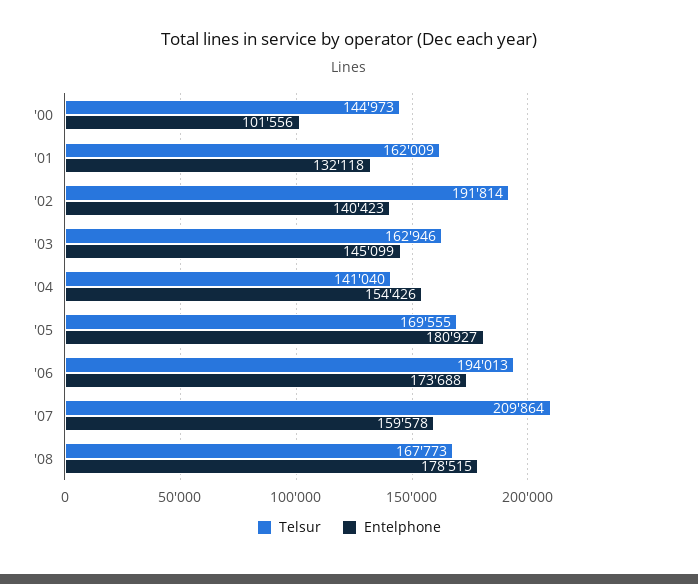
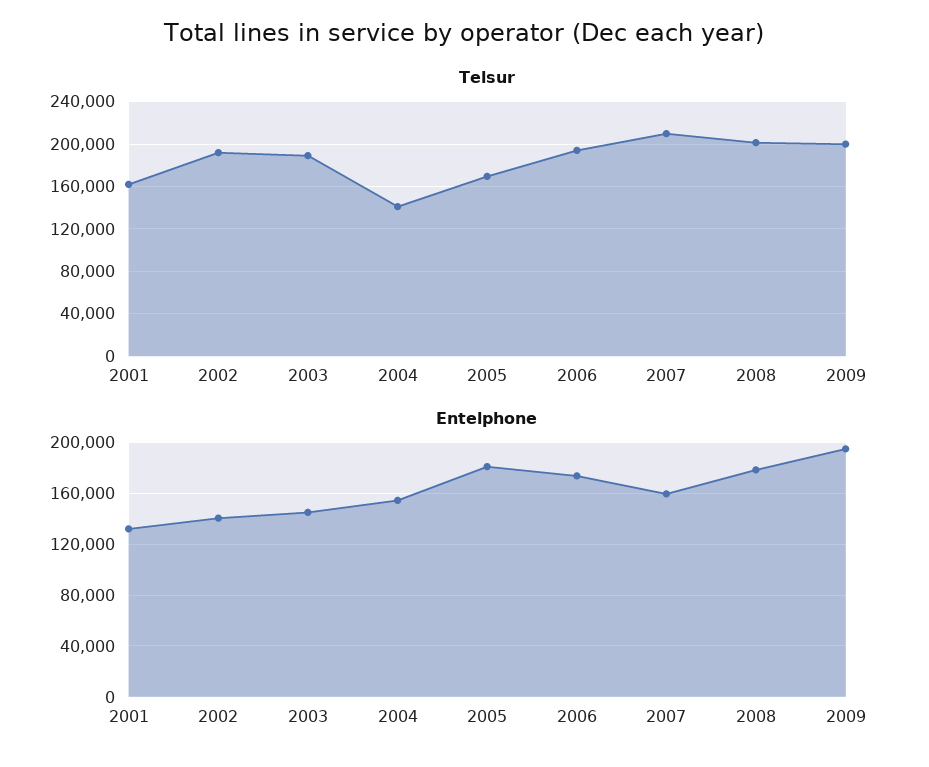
Telsur, '00: 144973 -> none
Entelphone, '00: 101556 -> none
Telsur, '03: 162946 -> 190000
Telsur, '08: 167773 -> 200000
Telsur, 2009: none -> 200000
Entelphone, 2009: none -> 195000

